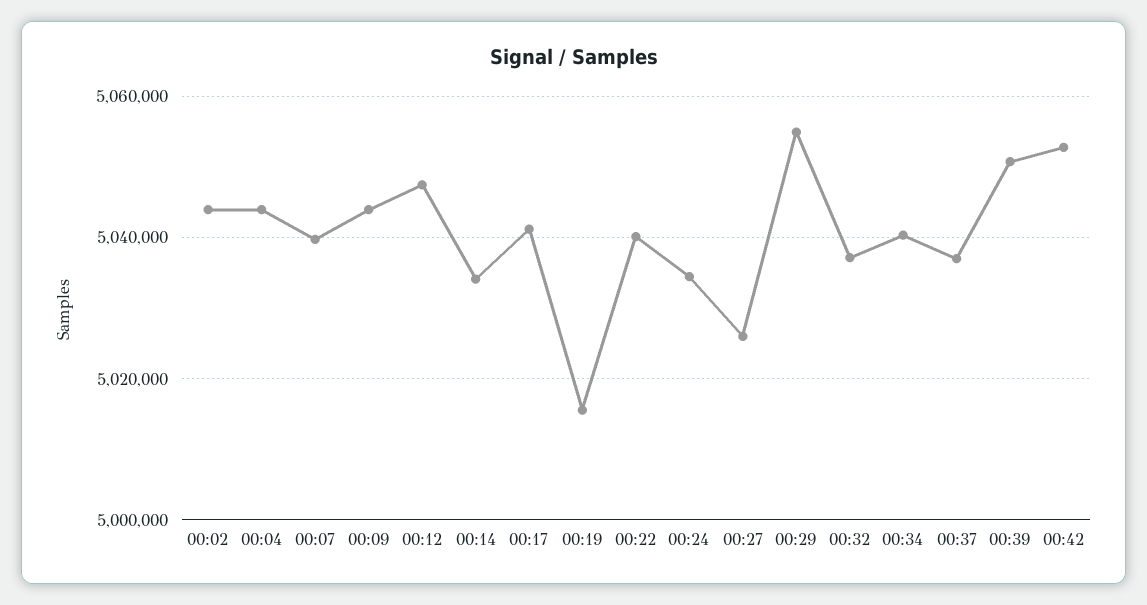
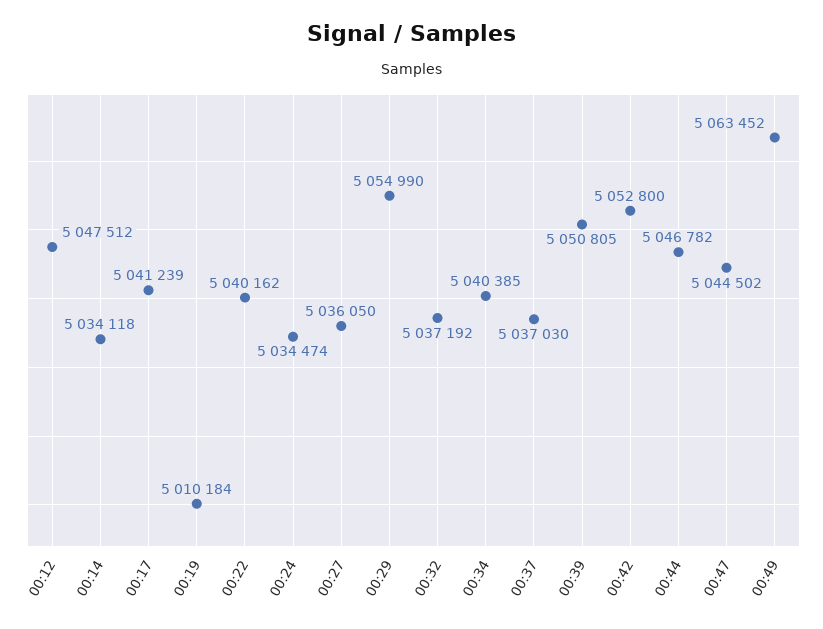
00:02: 5044000 -> none
00:04: 5044000 -> none
00:07: 5040000 -> none
00:09: 5044000 -> none
00:19: 5016000 -> 5010184
00:27: 5026000 -> 5036050
00:44: none -> 5046782
00:47: none -> 5044502
00:49: none -> 5063452

